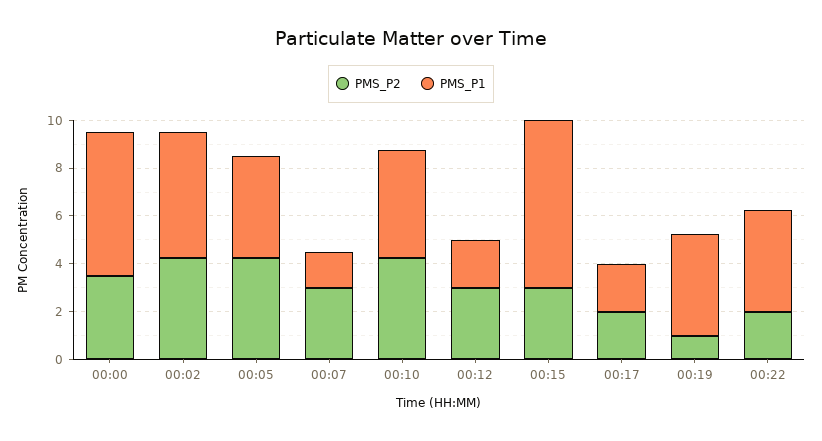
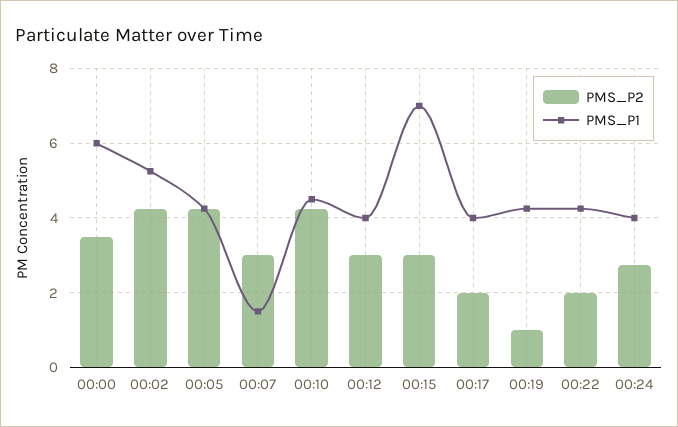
PMS_P1, 00:12: 2 -> 4
PMS_P1, 00:17: 2 -> 4
PMS_P2, 00:24: none -> 2.8
PMS_P1, 00:24: none -> 4

